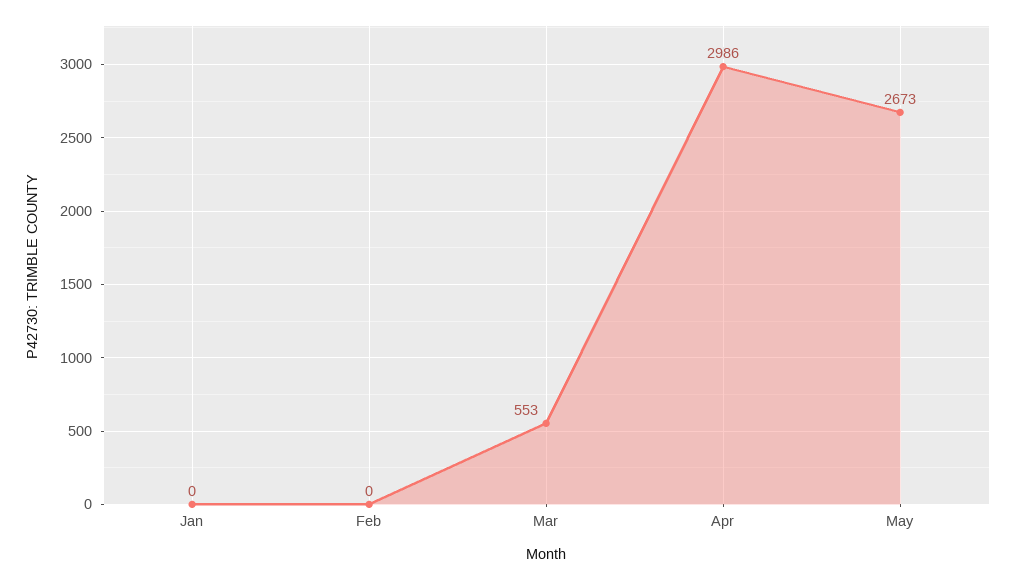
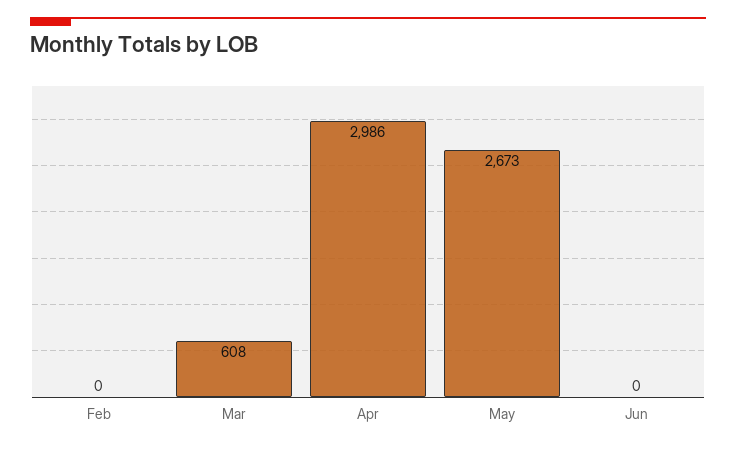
Jan: 0 -> none
Mar: 553 -> 608
Jun: none -> 0

